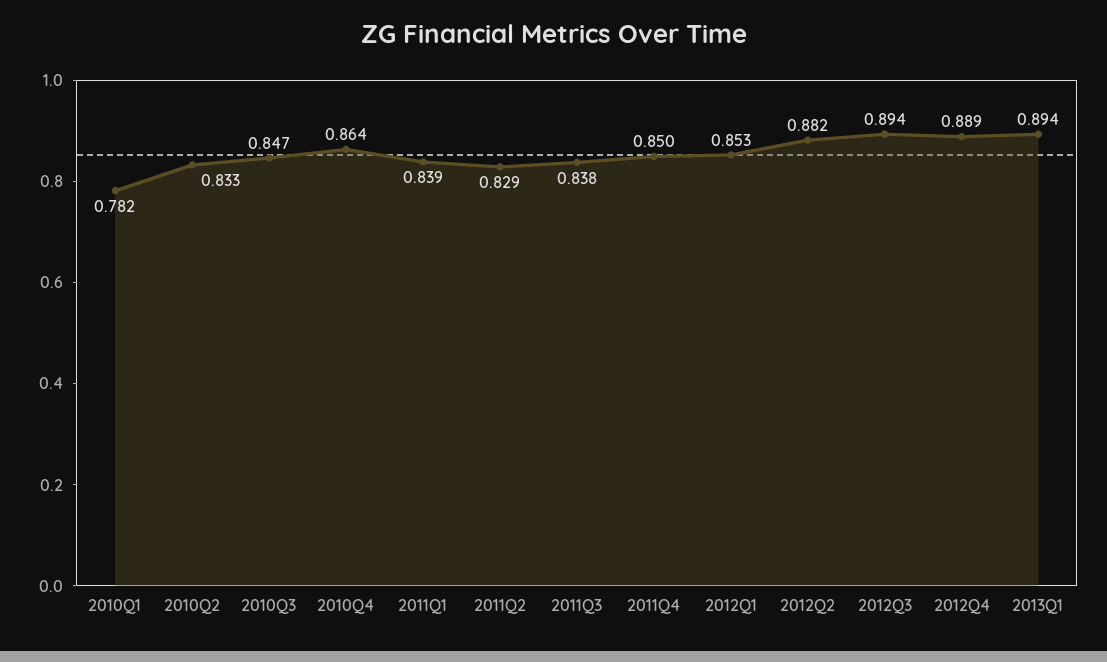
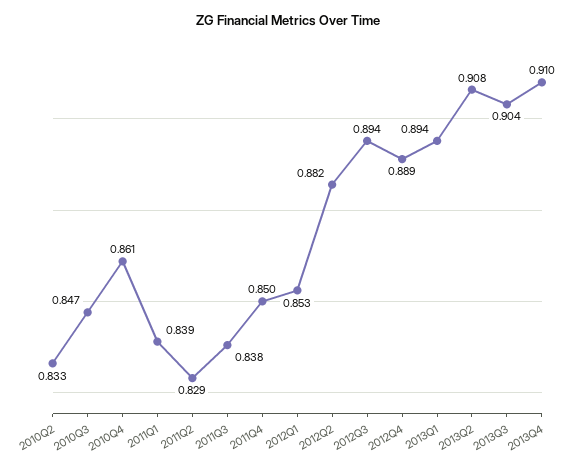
2010Q1: 0.782 -> none
2010Q4: 0.864 -> 0.861
2013Q2: none -> 0.908
2013Q3: none -> 0.904
2013Q4: none -> 0.91

